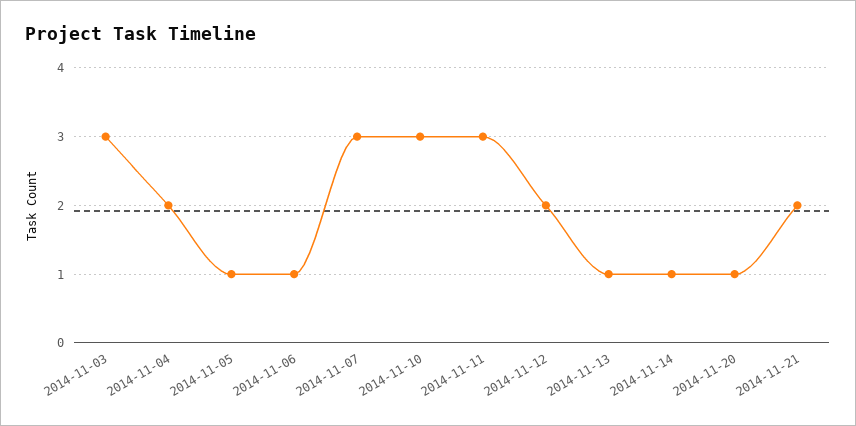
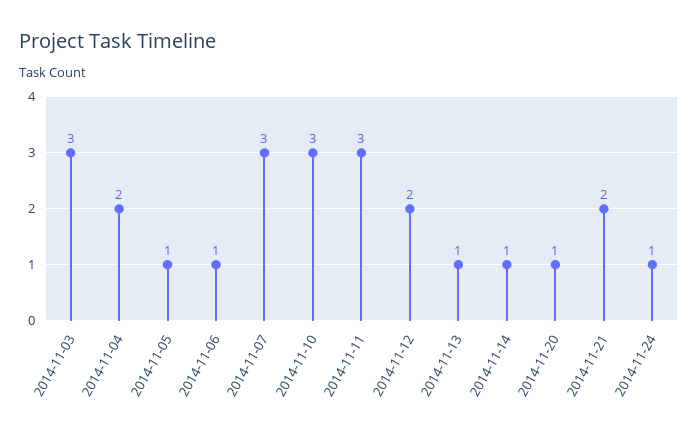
2014-11-24: none -> 1

